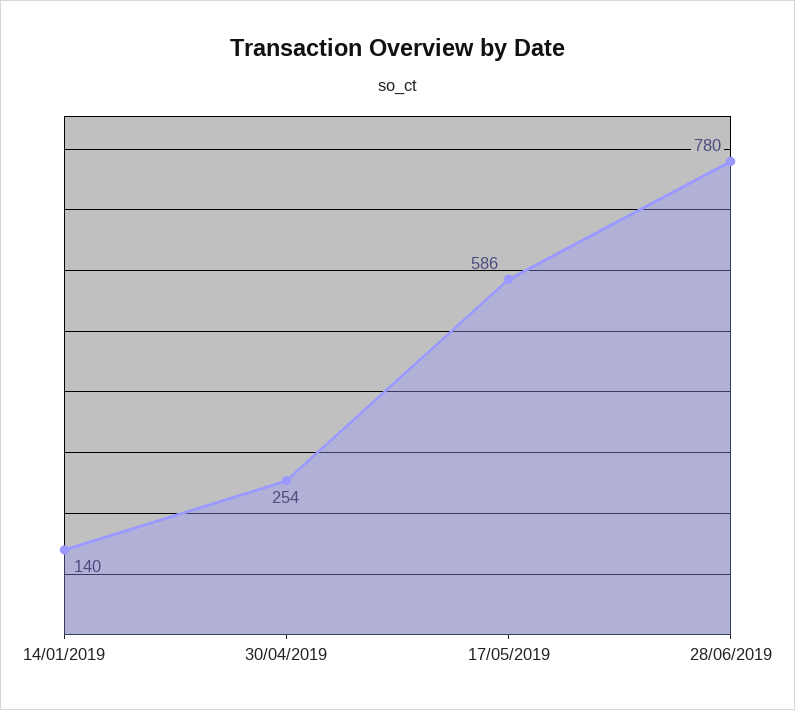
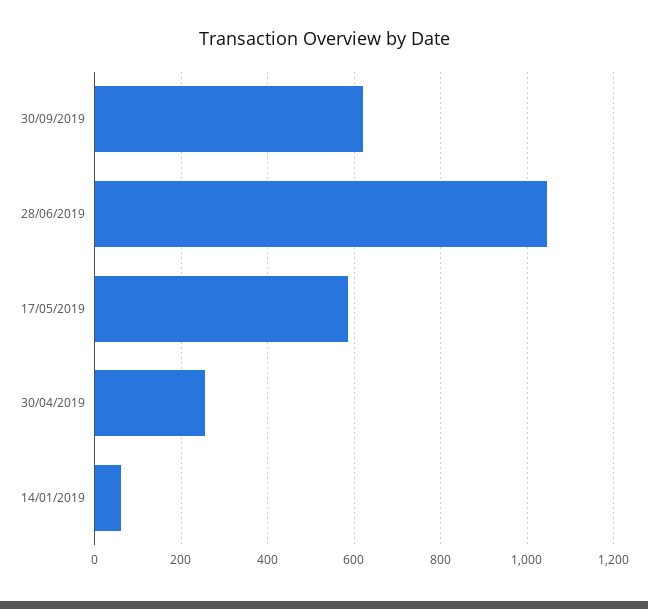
14/01/2019: 140 -> 60
28/06/2019: 780 -> 1040
30/09/2019: none -> 620

